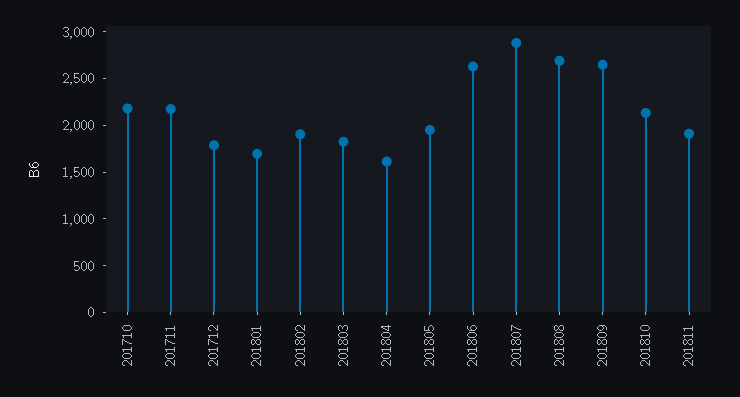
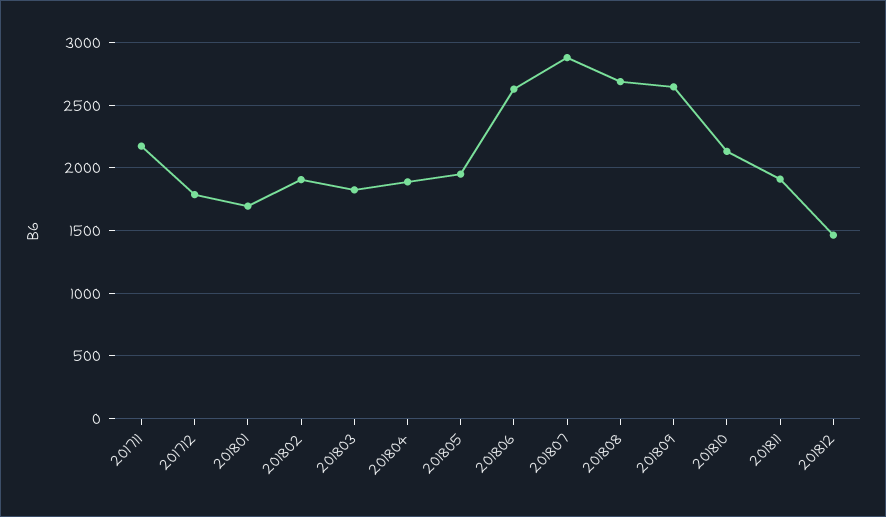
201710: 2200 -> none
201804: 1600 -> 1900
201812: none -> 1450

